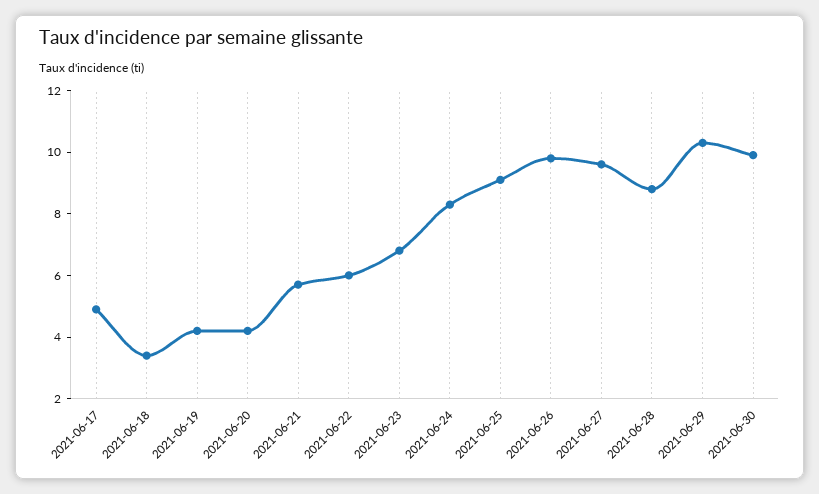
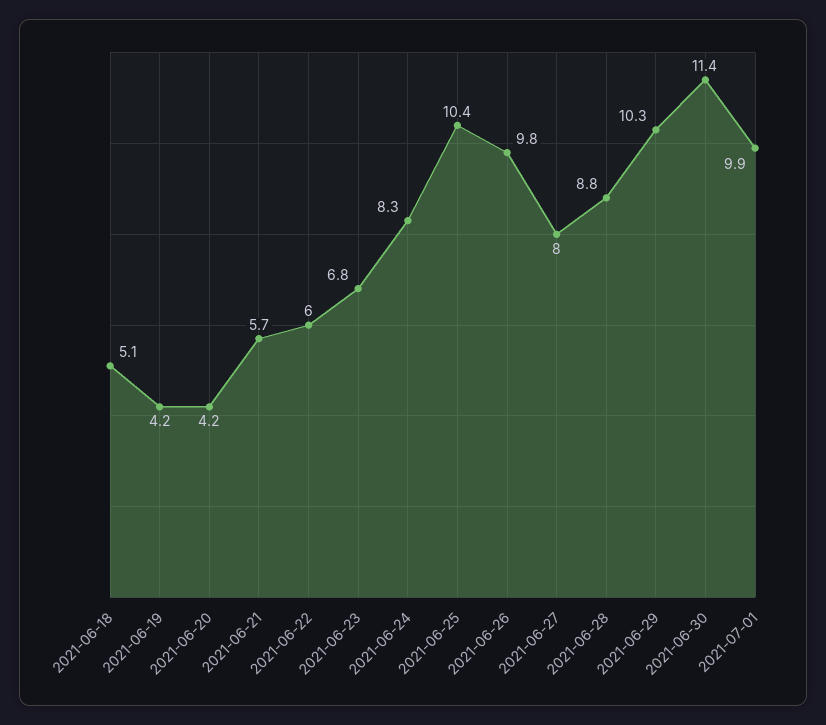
2021-06-17: 5 -> none
2021-06-18: 3.5 -> 5.1
2021-06-25: 9 -> 10.4
2021-06-27: 9.5 -> 8
2021-06-30: 10 -> 11.4
2021-07-01: none -> 9.9

